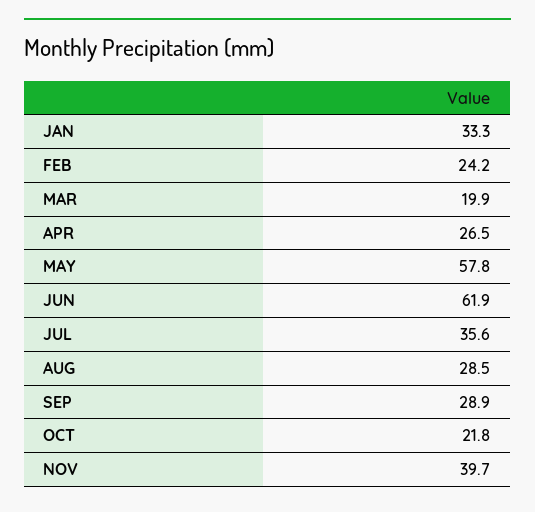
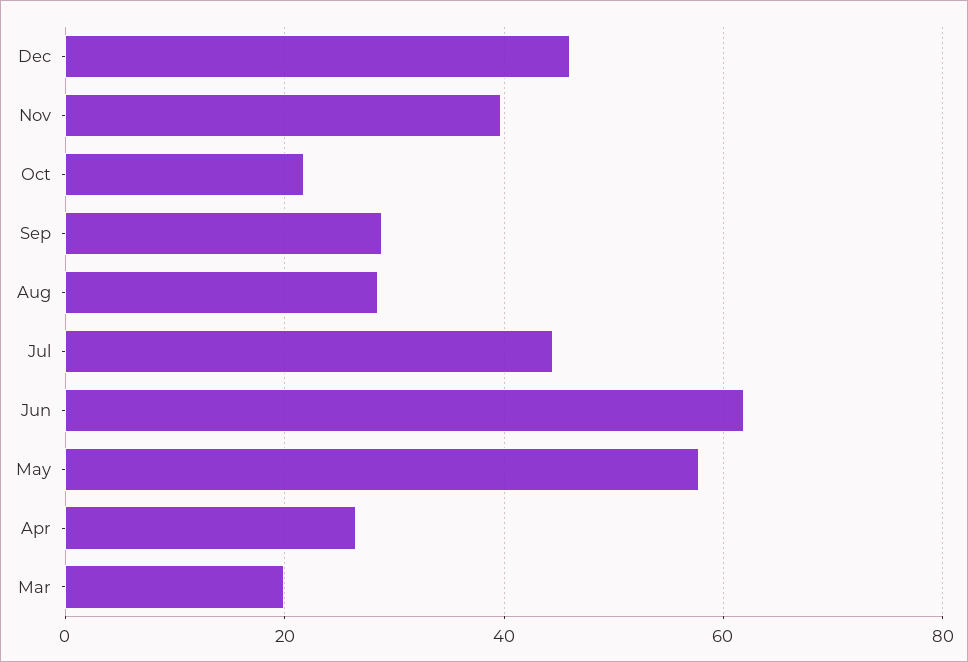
JAN: 33.3 -> none
FEB: 24.2 -> none
JUL: 35.6 -> 44
Dec: none -> 46

